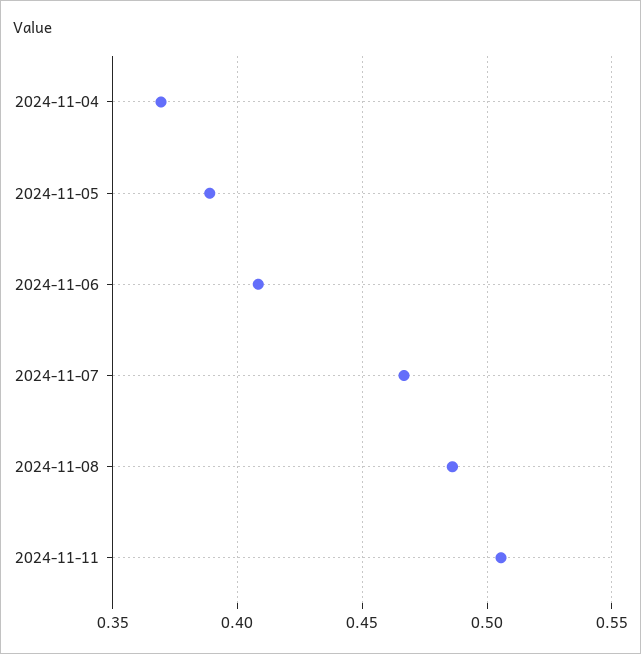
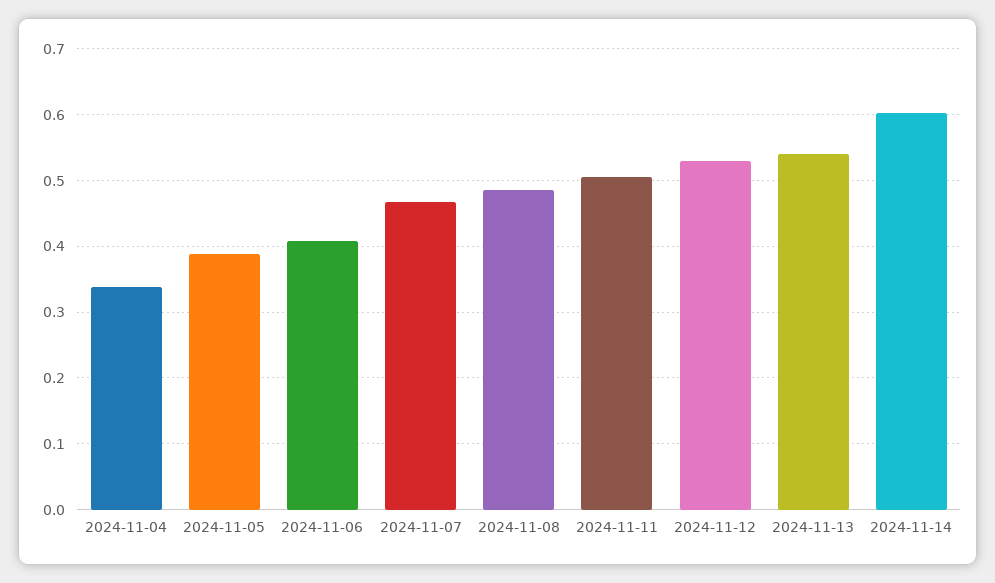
2024-11-04: 0.37 -> 0.34
2024-11-12: none -> 0.53
2024-11-13: none -> 0.54
2024-11-14: none -> 0.6

